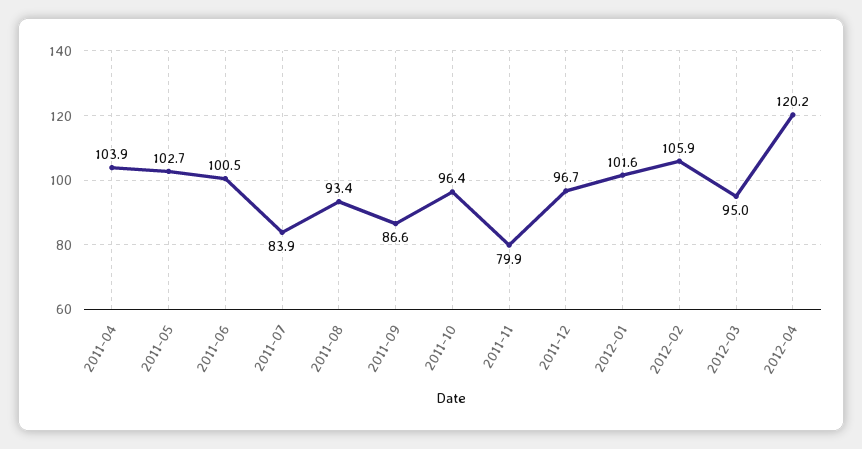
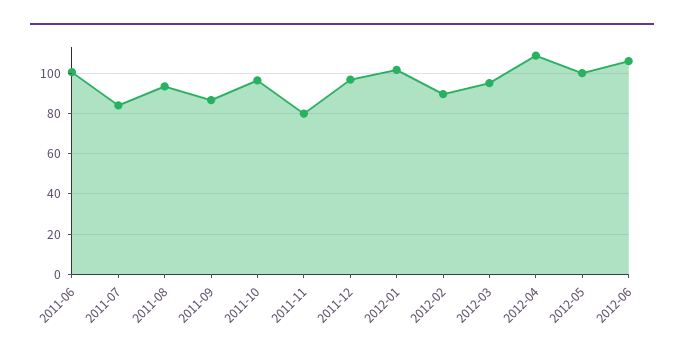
2011-04: 103.9 -> none
2011-05: 102.7 -> none
2012-02: 105.9 -> 90
2012-04: 120.2 -> 110
2012-05: none -> 100
2012-06: none -> 105

